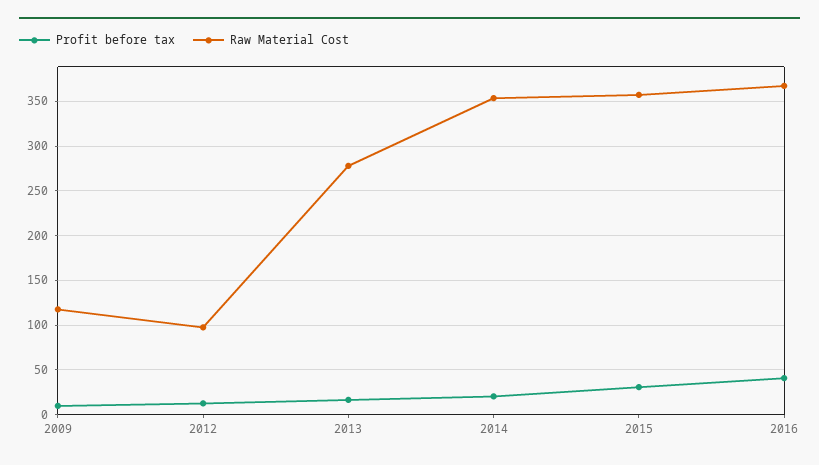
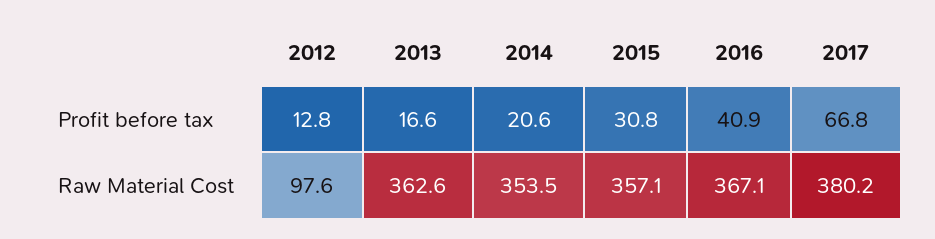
Profit before tax, 2009: 10 -> none
Raw Material Cost, 2009: 120 -> none
Raw Material Cost, 2013: 280 -> 362.6
Profit before tax, 2017: none -> 66.8
Raw Material Cost, 2017: none -> 380.2

